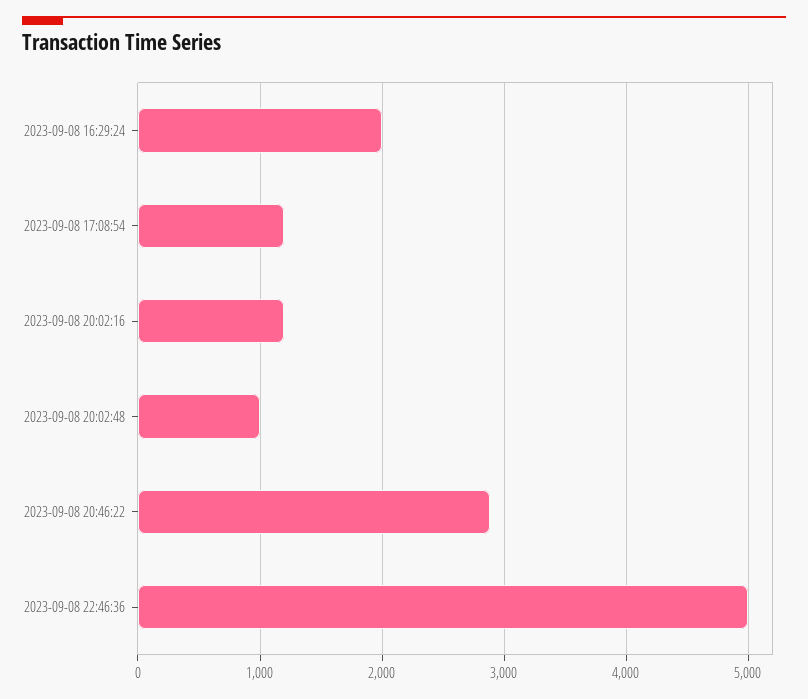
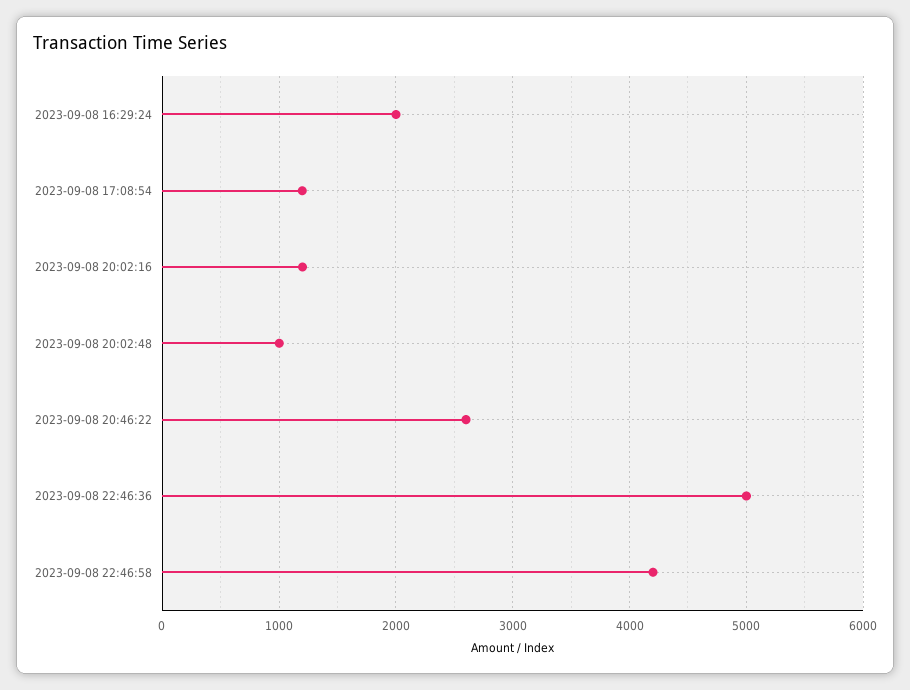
2023-09-08 20:46:22: 2900 -> 2600
2023-09-08 22:46:58: none -> 4200

